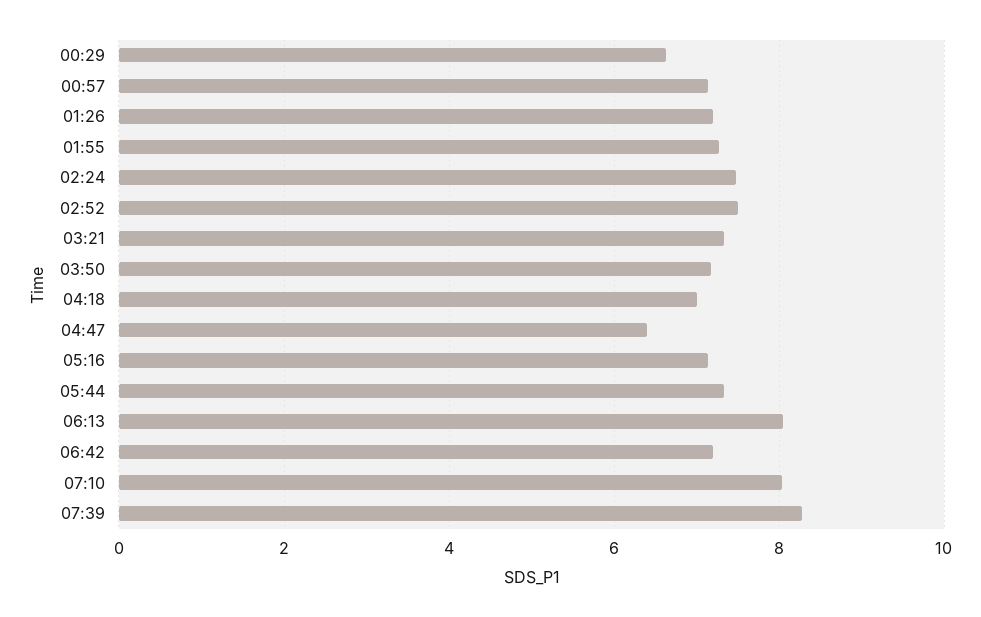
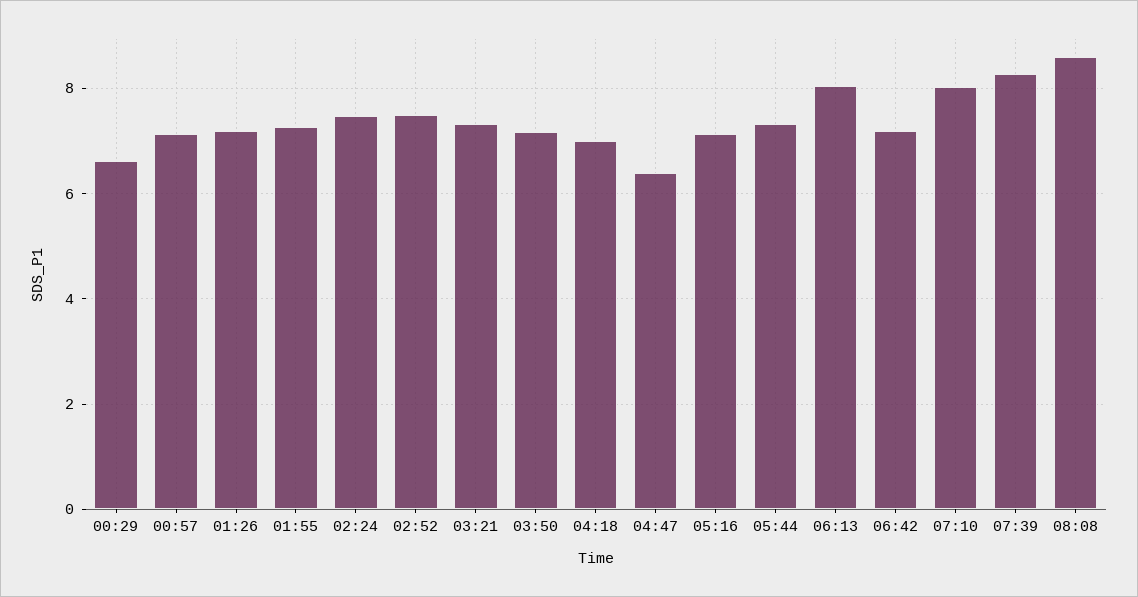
08:08: none -> 8.6

